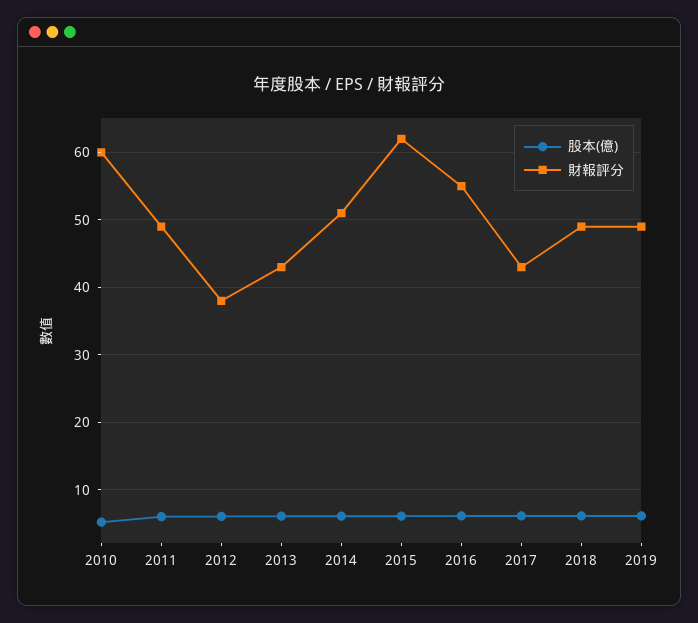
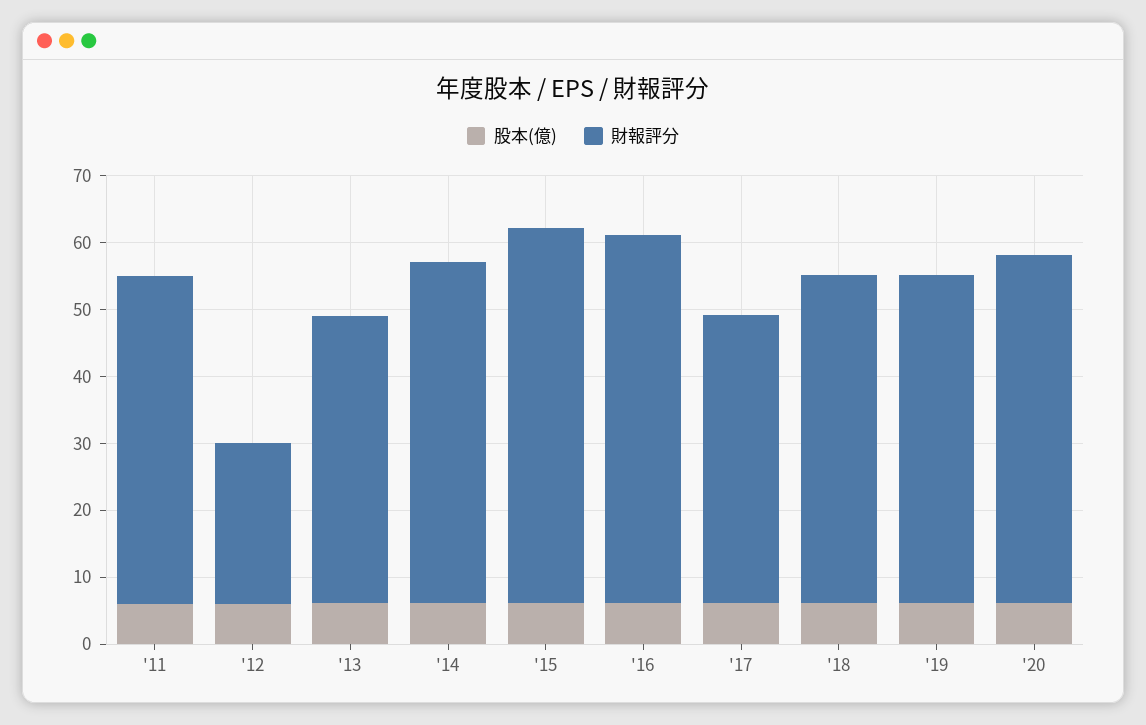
股本(億), 2010: 5 -> none
財報評分, 2010: 60 -> none
財報評分, 2012: 38 -> 24
財報評分, 2015: 62 -> 56
股本(億), '20: none -> 6
財報評分, '20: none -> 52

